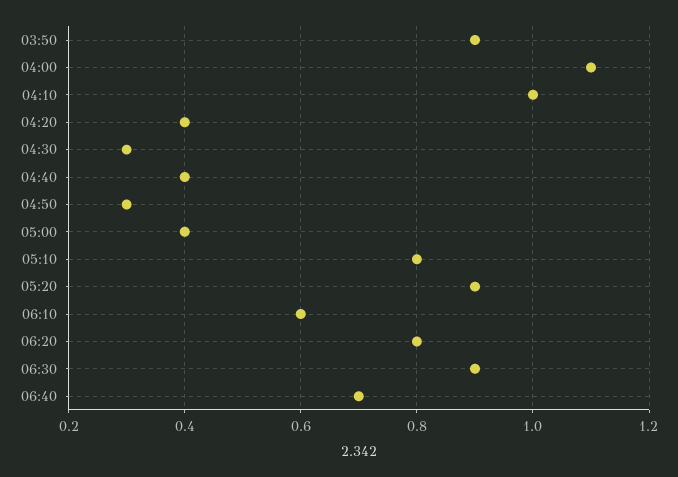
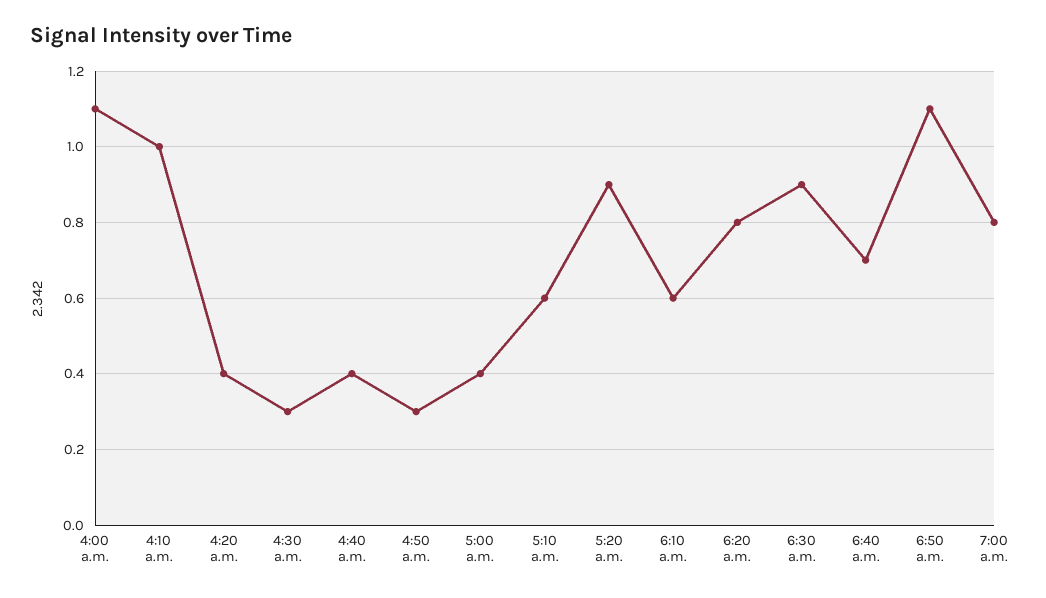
03:50: 0.9 -> none
05:10: 0.8 -> 0.6
6:50 a.m.: none -> 1.1
7:00 a.m.: none -> 0.8

